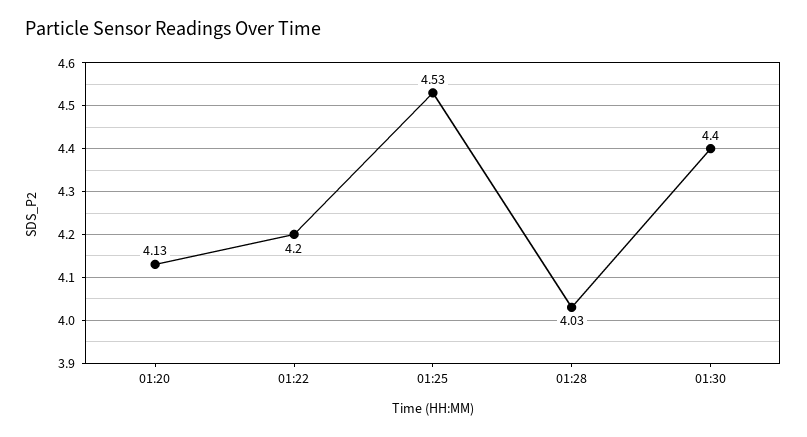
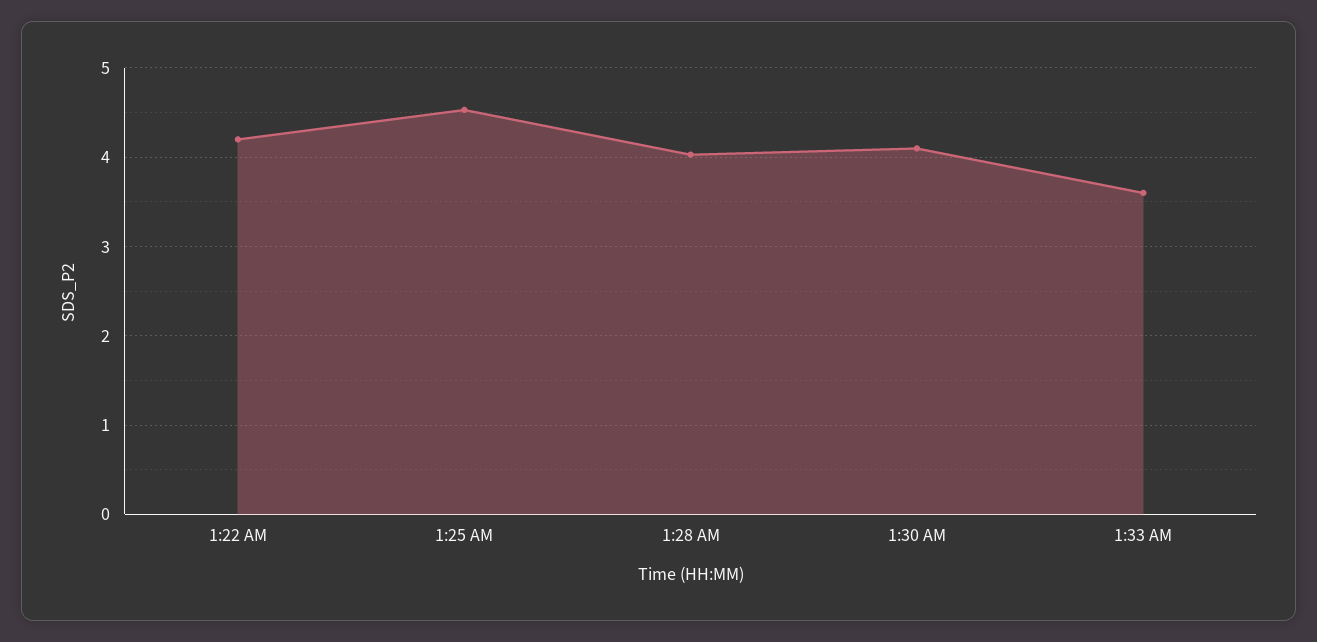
01:20: 4.13 -> none
01:30: 4.4 -> 4.1
1:33 AM: none -> 3.6

